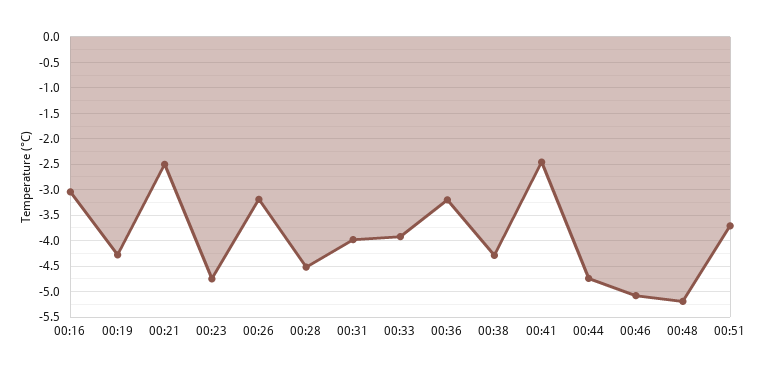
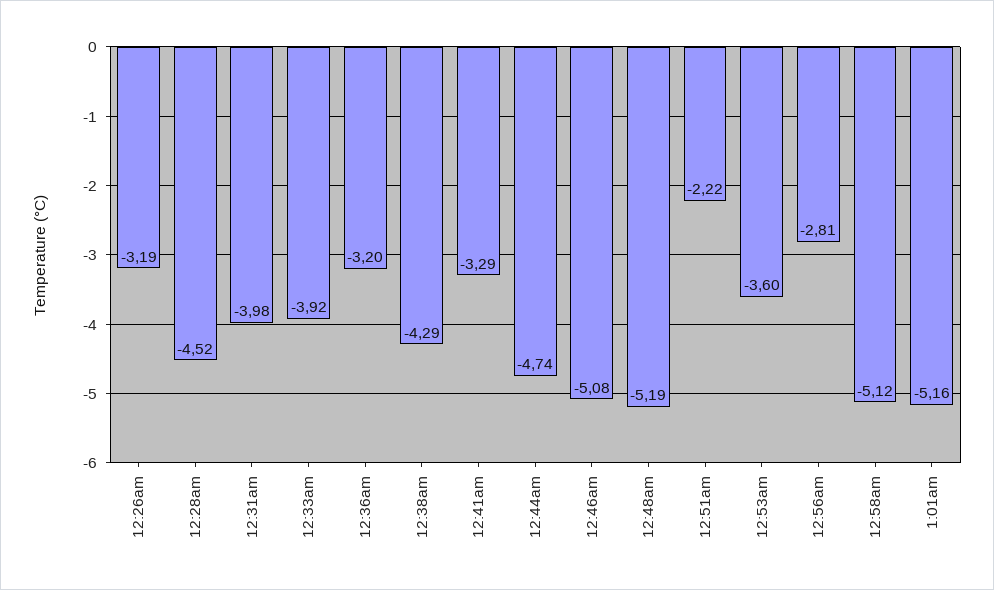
00:16: -3 -> none
00:19: -4.25 -> none
00:21: -2.5 -> none
00:23: -4.75 -> none
00:41: -2.5 -> -3.29
00:51: -3.75 -> -2.22
12:53am: none -> -3.6
12:56am: none -> -2.81
12:58am: none -> -5.12
1:01am: none -> -5.16

